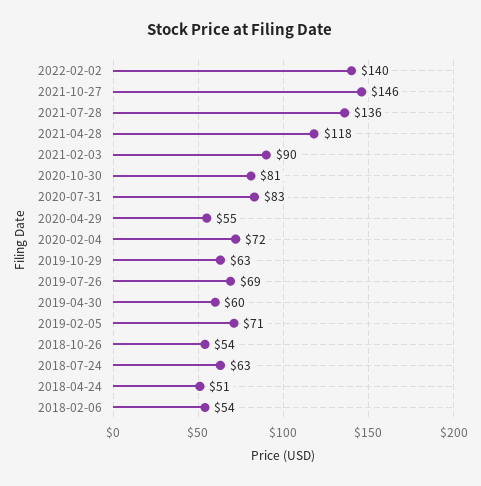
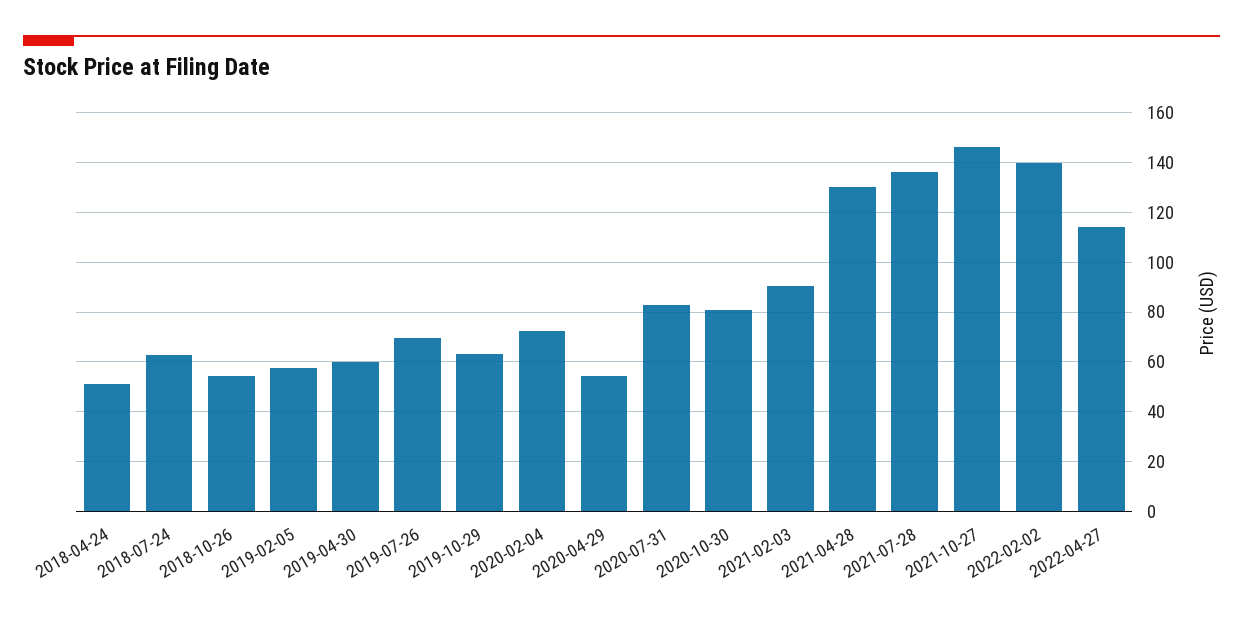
2021-04-28: 118 -> 130
2019-02-05: 71 -> 57.5
2018-02-06: 54 -> none
2022-04-27: none -> 115

